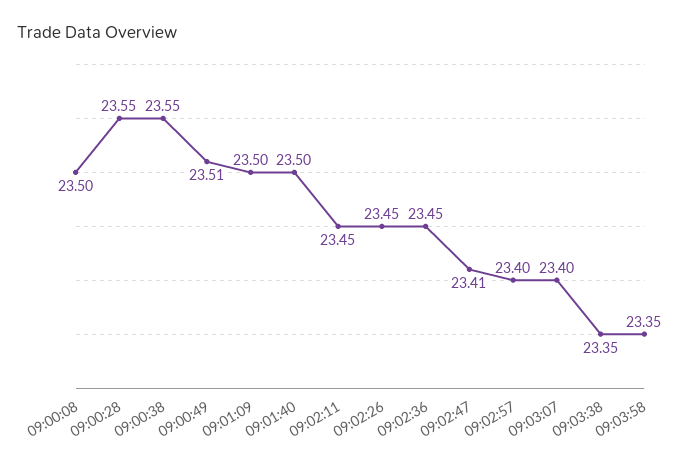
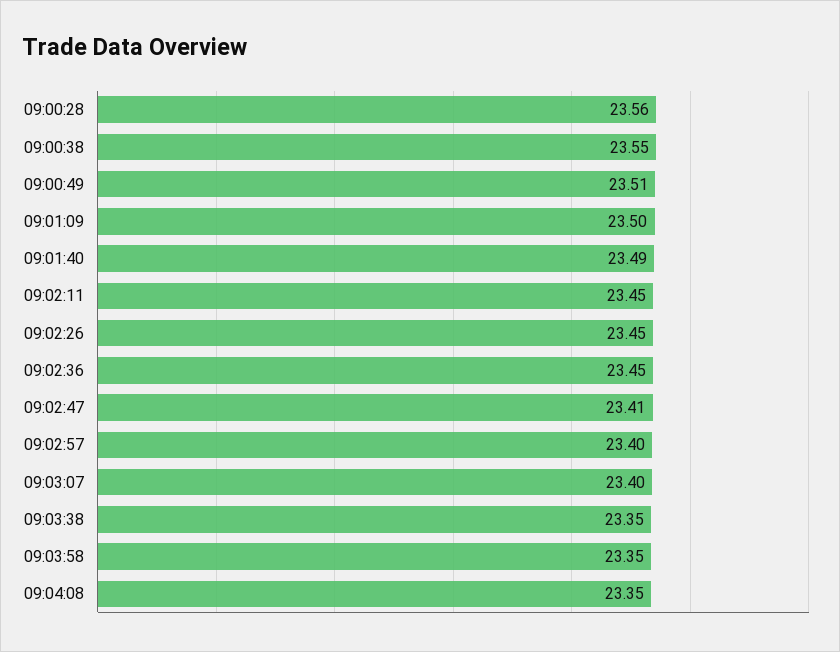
09:00:08: 23.5 -> none
09:00:28: 23.55 -> 23.56
09:01:40: 23.5 -> 23.49
09:04:08: none -> 23.35

